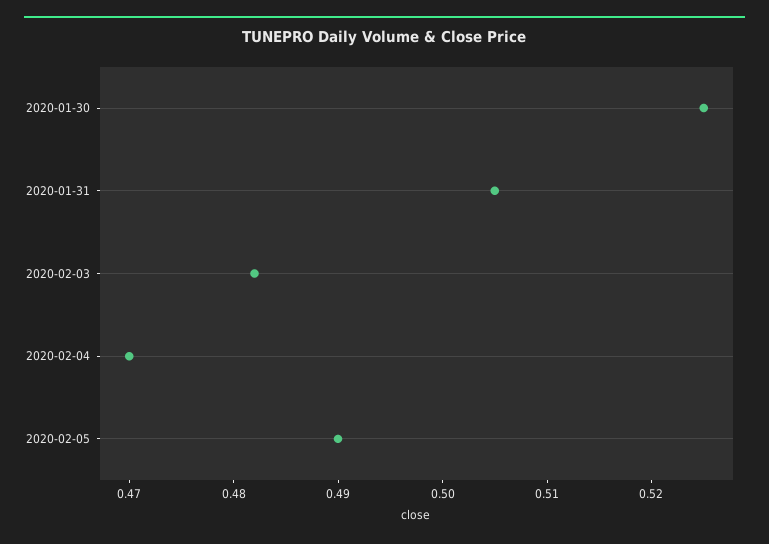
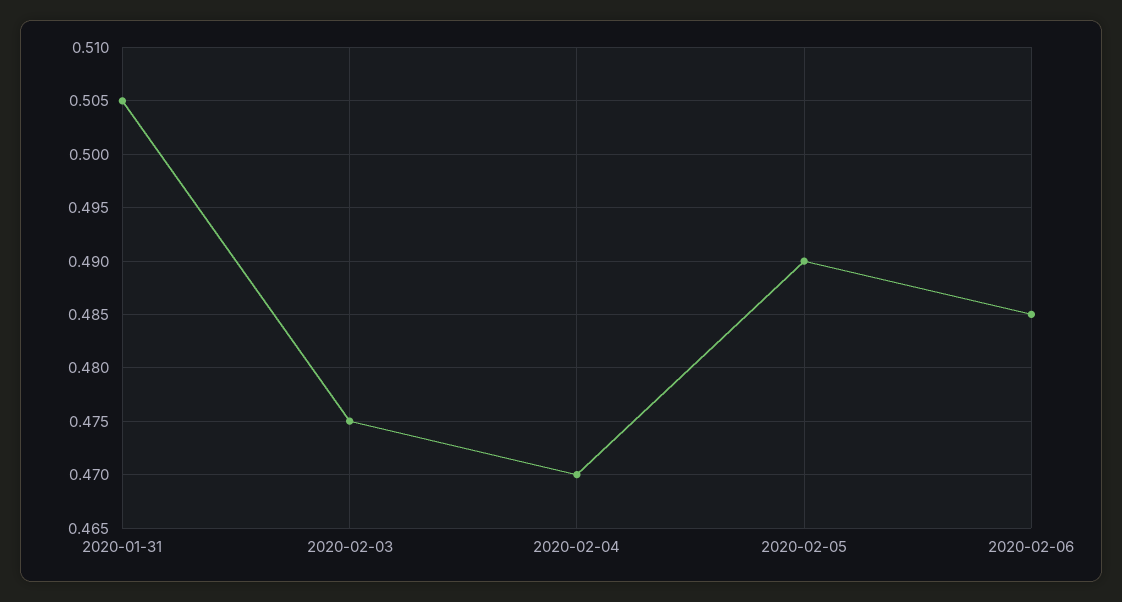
2020-01-30: 0.525 -> none
2020-02-03: 0.482 -> 0.475
2020-02-06: none -> 0.485

